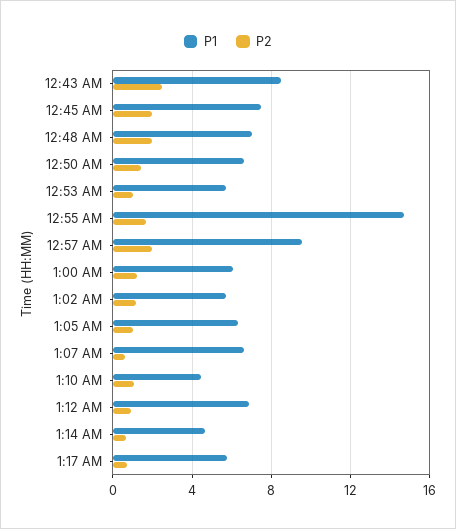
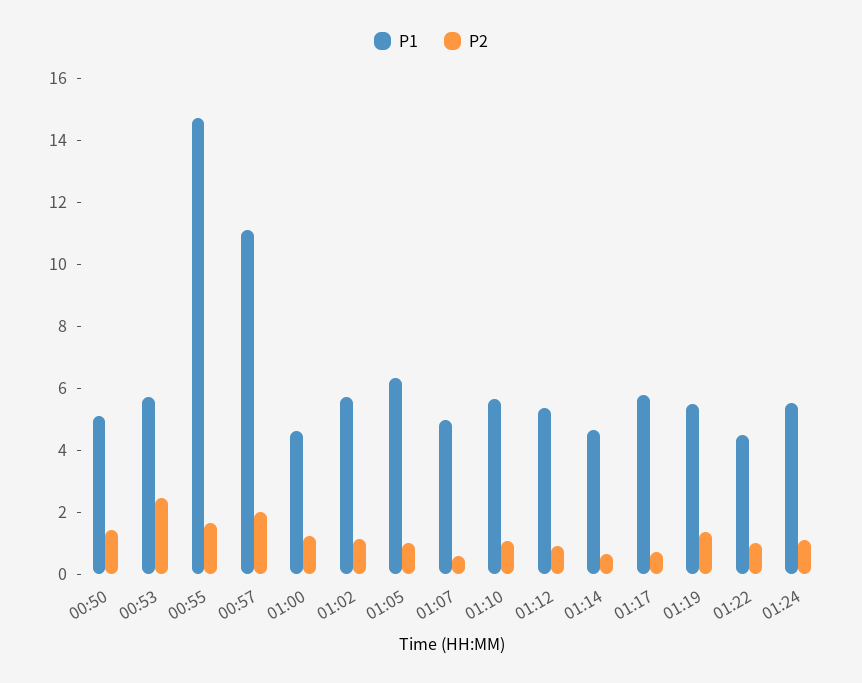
P1, 12:43 AM: 8.5 -> none
P2, 12:43 AM: 2.5 -> none
P1, 12:45 AM: 7.5 -> none
P2, 12:45 AM: 2 -> none
P1, 12:48 AM: 7 -> none
P2, 12:48 AM: 2 -> none
P1, 12:50 AM: 6.5 -> 5
P2, 12:53 AM: 1 -> 2.5
P1, 12:57 AM: 9.5 -> 11
P1, 1:00 AM: 6 -> 4.5
P1, 1:07 AM: 6.5 -> 5
P1, 1:10 AM: 4.5 -> 5.5
P1, 1:12 AM: 7 -> 5.5
P1, 01:19: none -> 5.5
P2, 01:19: none -> 1.5
P1, 01:22: none -> 4.5
P2, 01:22: none -> 1
P1, 01:24: none -> 5.5
P2, 01:24: none -> 1

